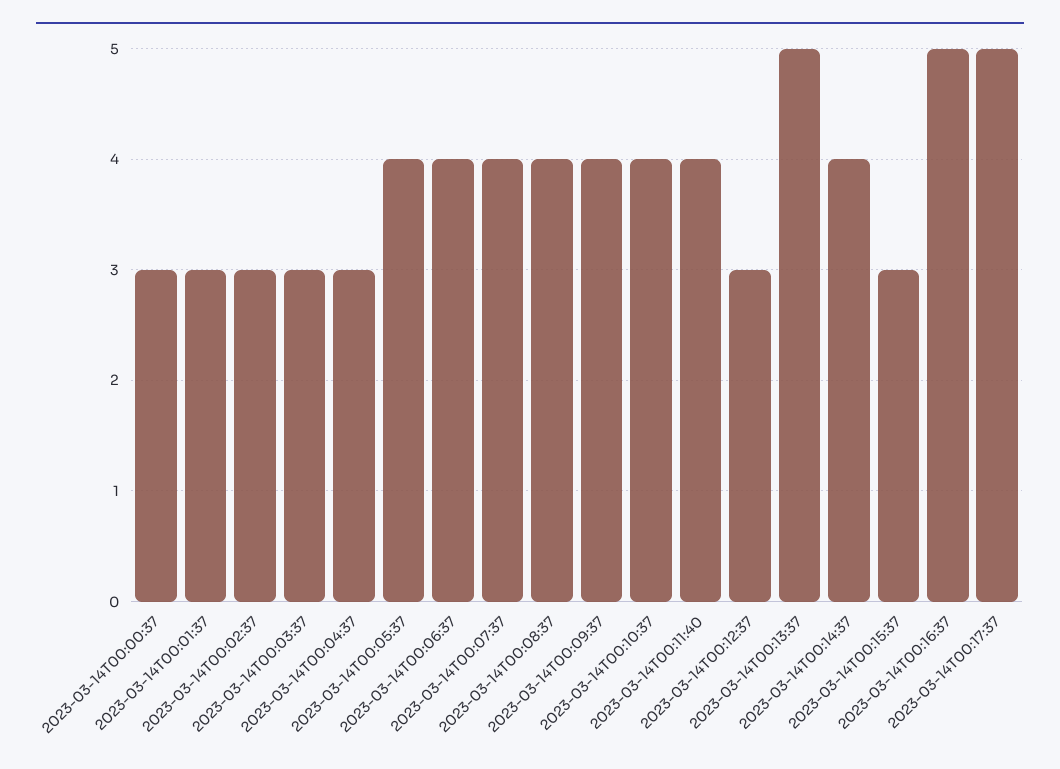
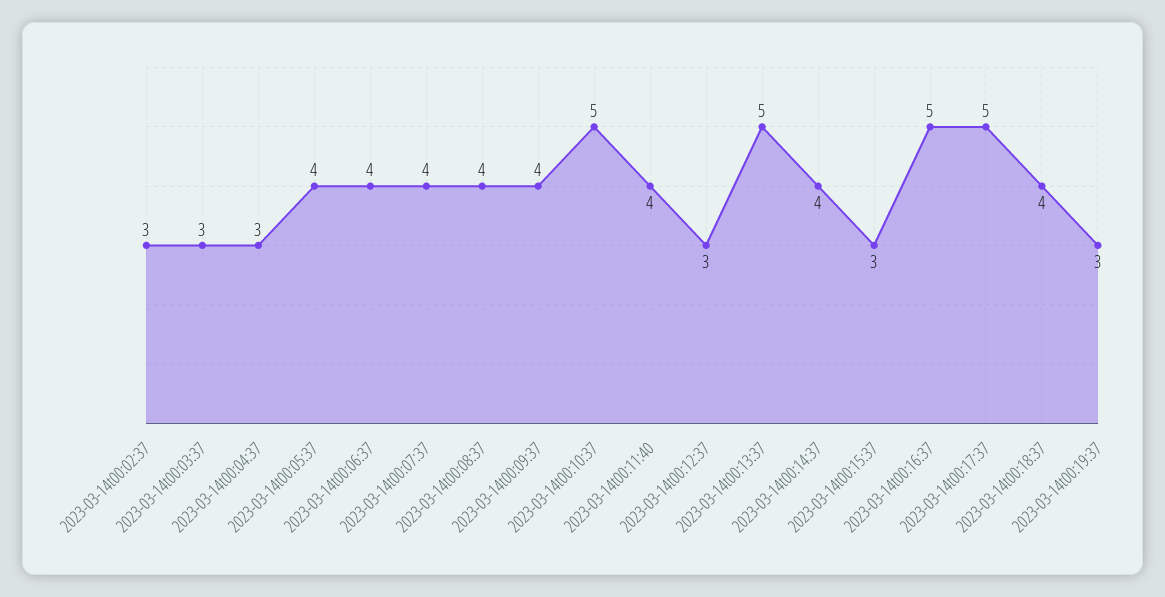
2023-03-14T00:00:37: 3 -> none
2023-03-14T00:01:37: 3 -> none
2023-03-14T00:10:37: 4 -> 5
2023-03-14t00:18:37: none -> 4
2023-03-14t00:19:37: none -> 3

